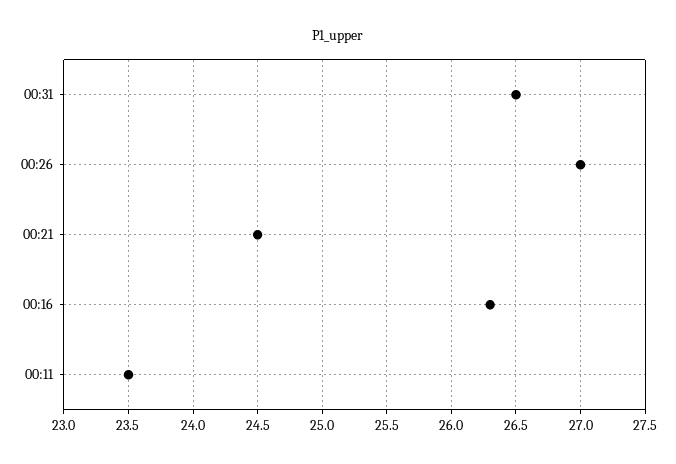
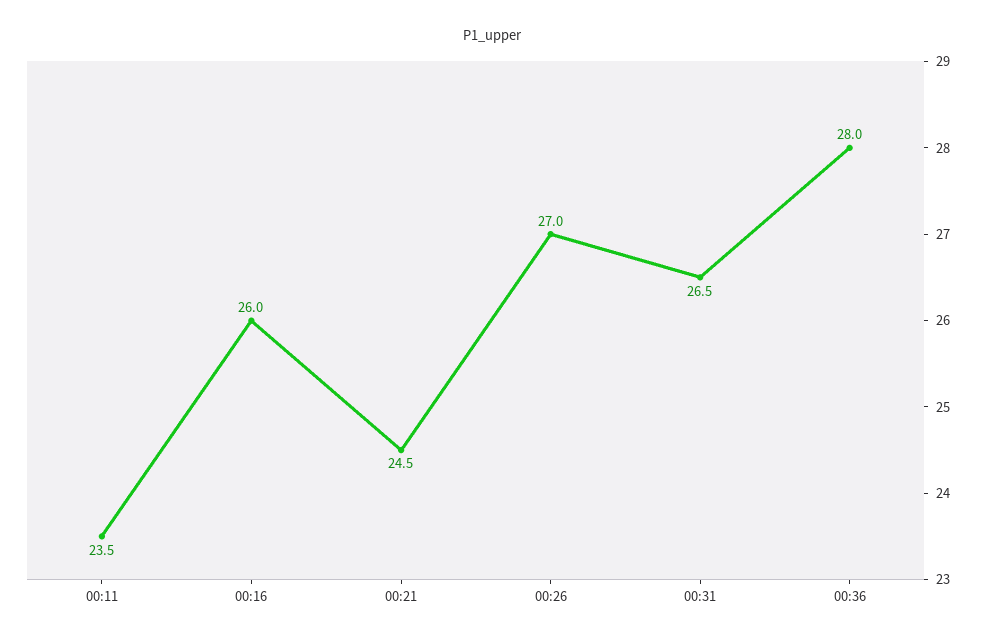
00:16: 26.3 -> 26
00:36: none -> 28

